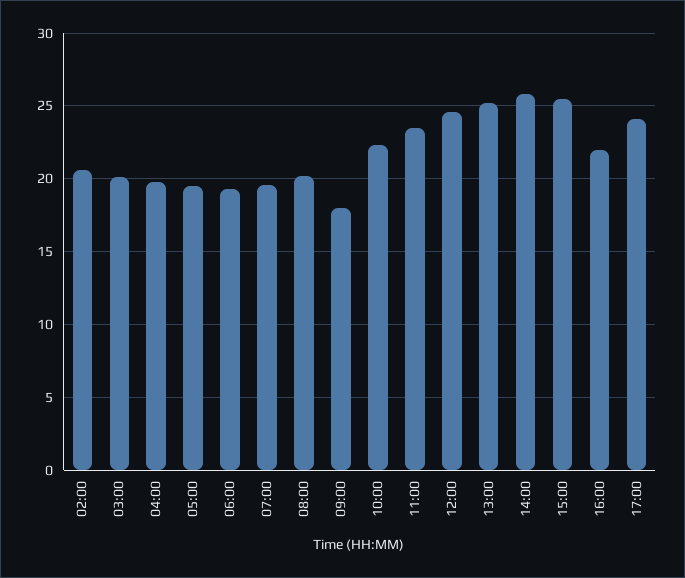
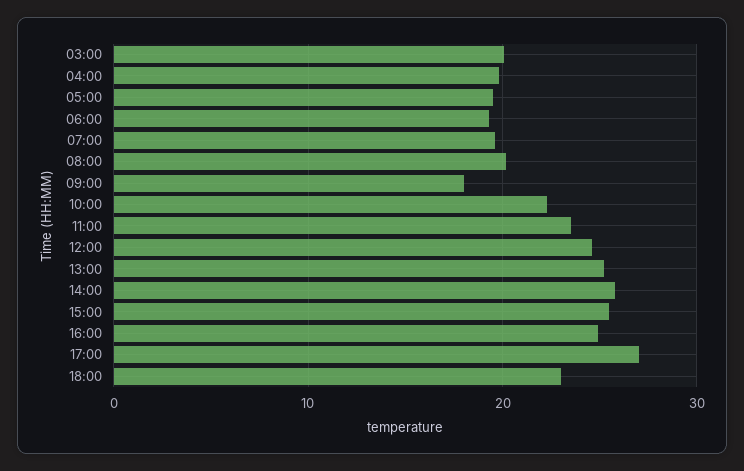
02:00: 20.5 -> none
16:00: 22 -> 25
17:00: 24 -> 27
18:00: none -> 23

